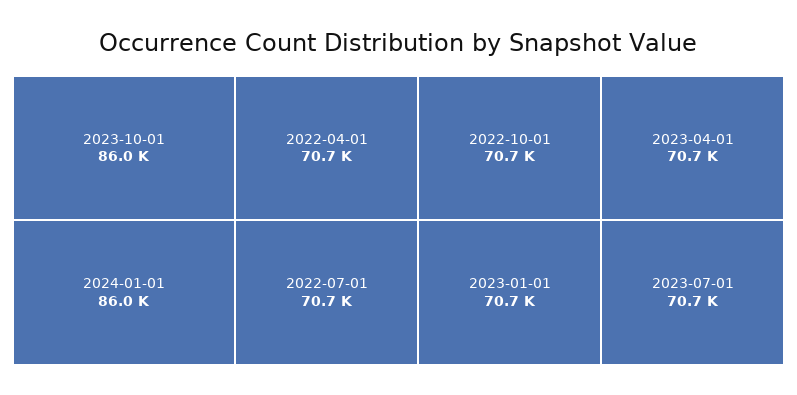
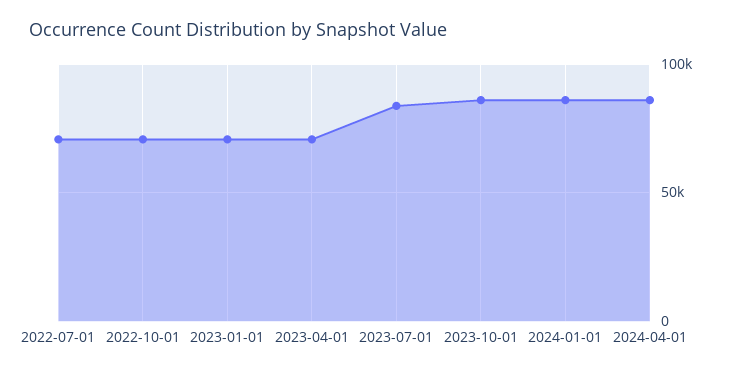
2022-04-01: 70700 -> none
2023-07-01: 70700 -> 85000
2024-04-01: none -> 85000

